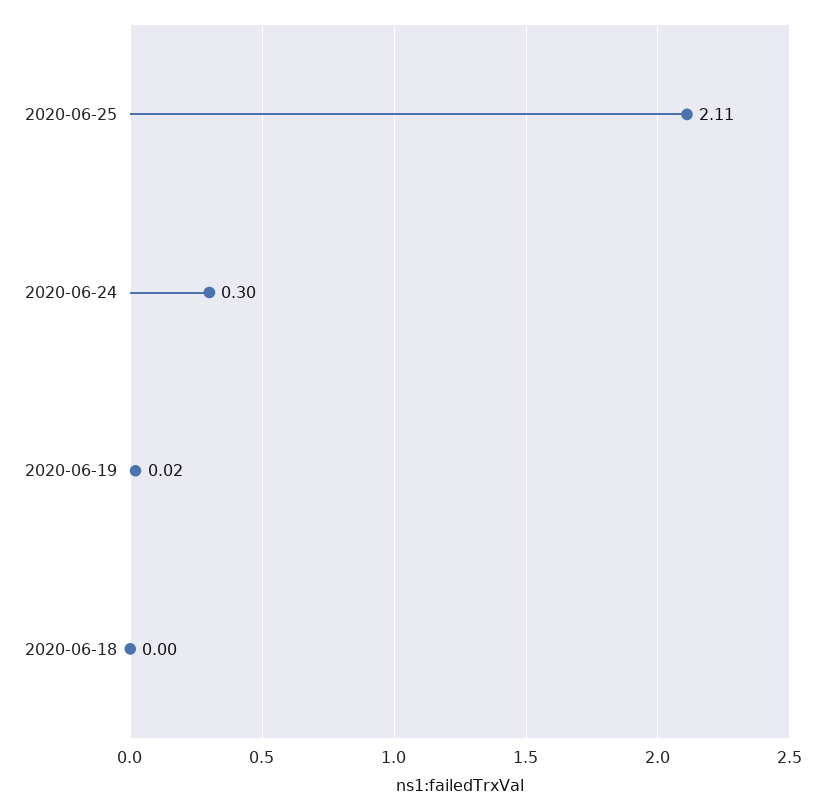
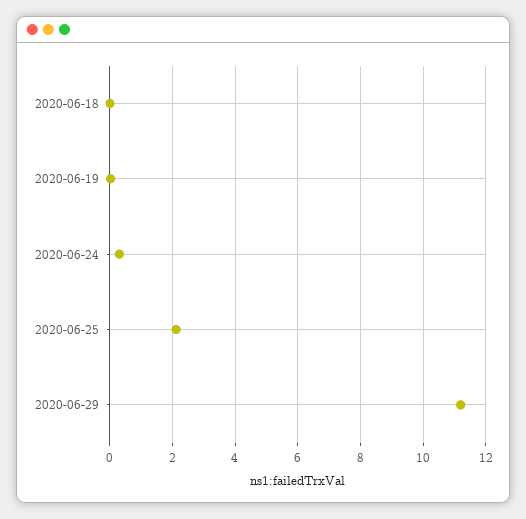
2020-06-29: none -> 11.2

